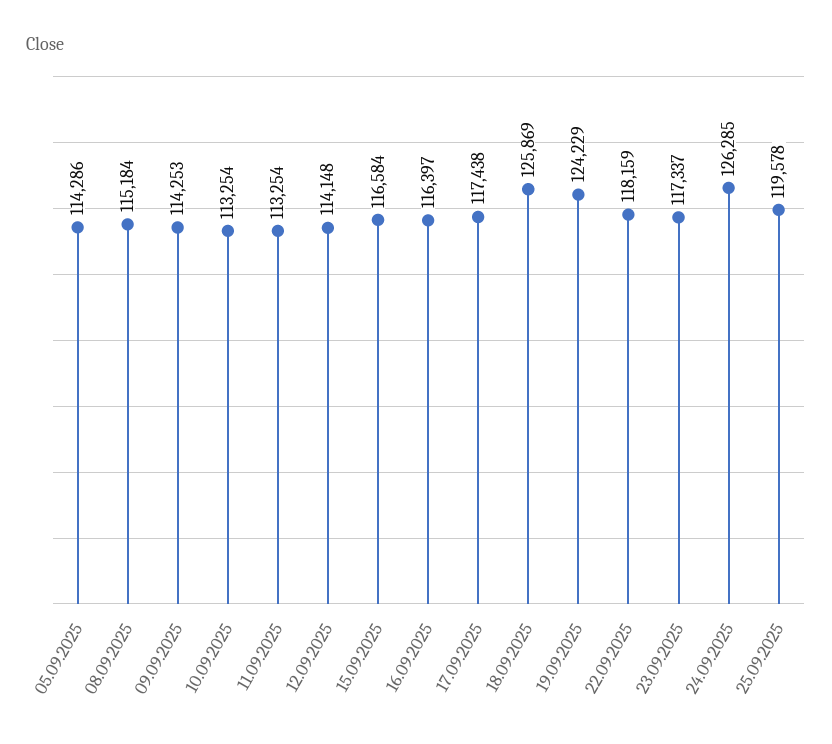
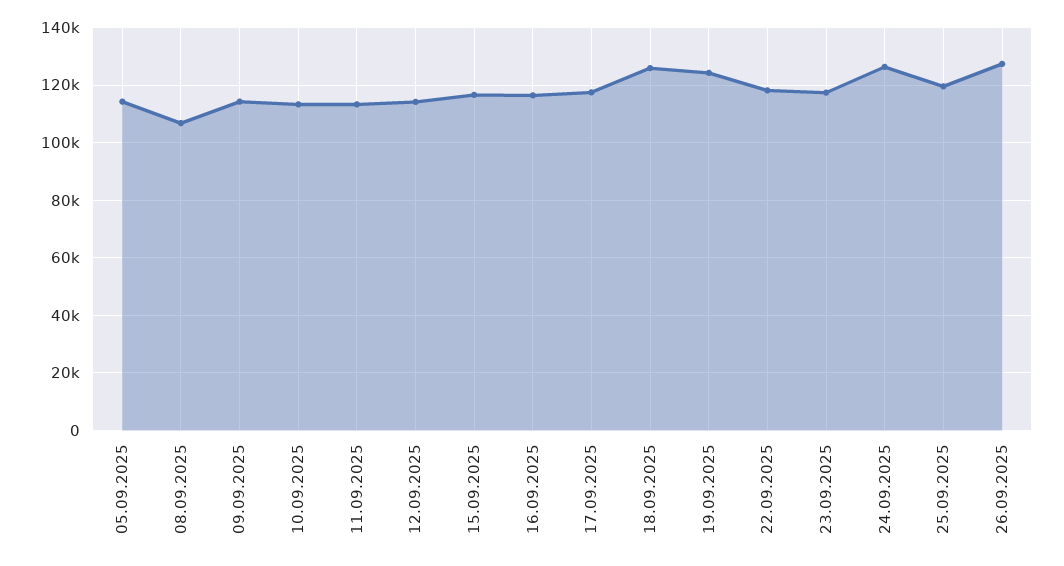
08.09.2025: 115184 -> 107500
26.09.2025: none -> 127500

